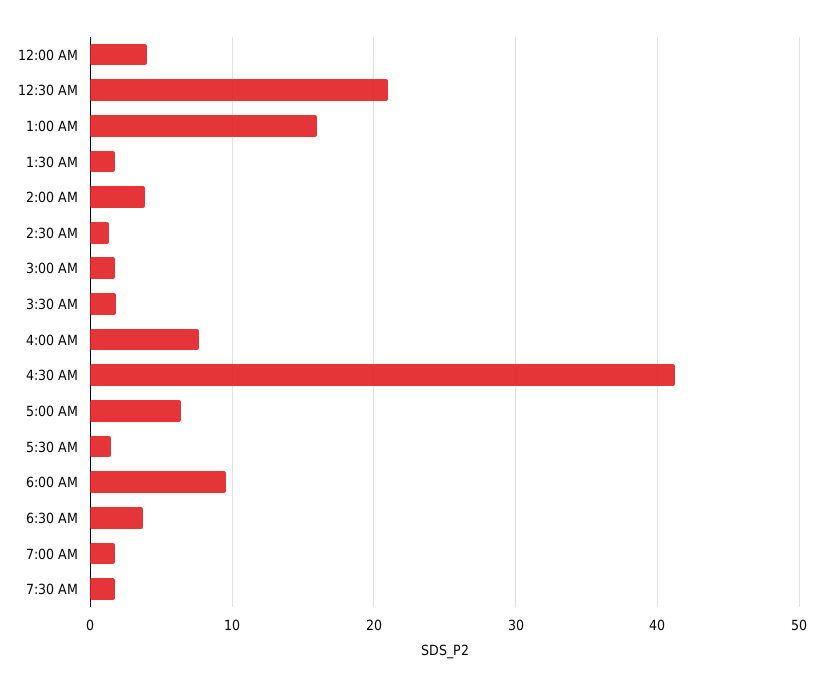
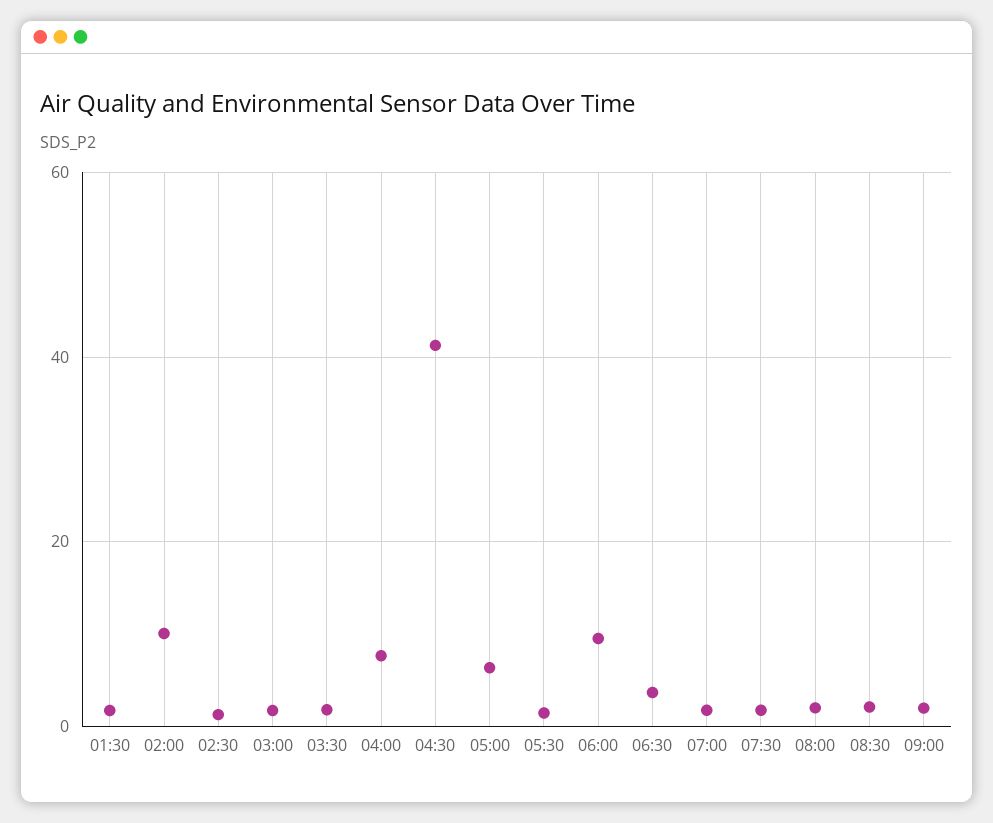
12:00 AM: 4 -> none
12:30 AM: 21 -> none
1:00 AM: 16 -> none
2:00 AM: 4 -> 10
08:00: none -> 2
08:30: none -> 2
09:00: none -> 2

